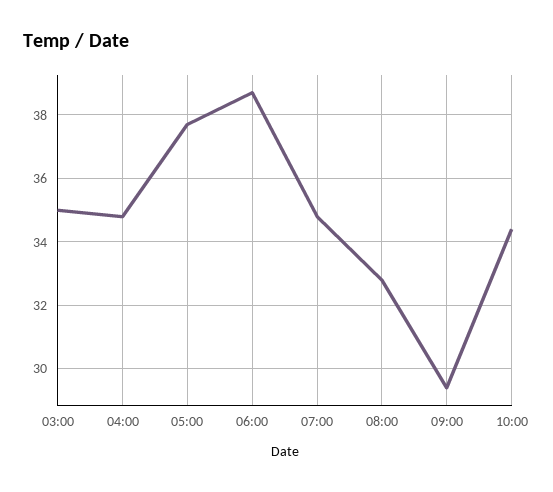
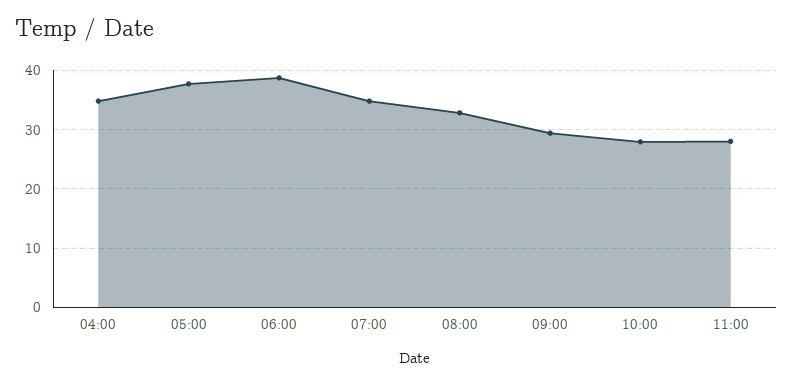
03:00: 35 -> none
10:00: 34.5 -> 28
11:00: none -> 28

